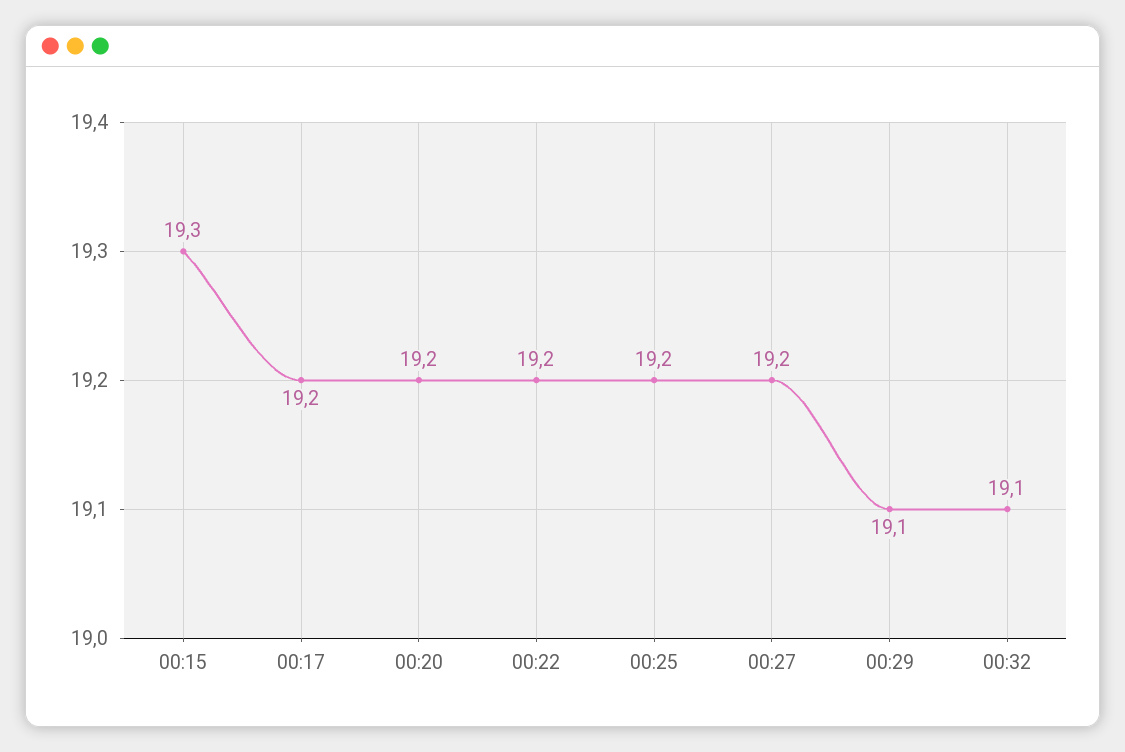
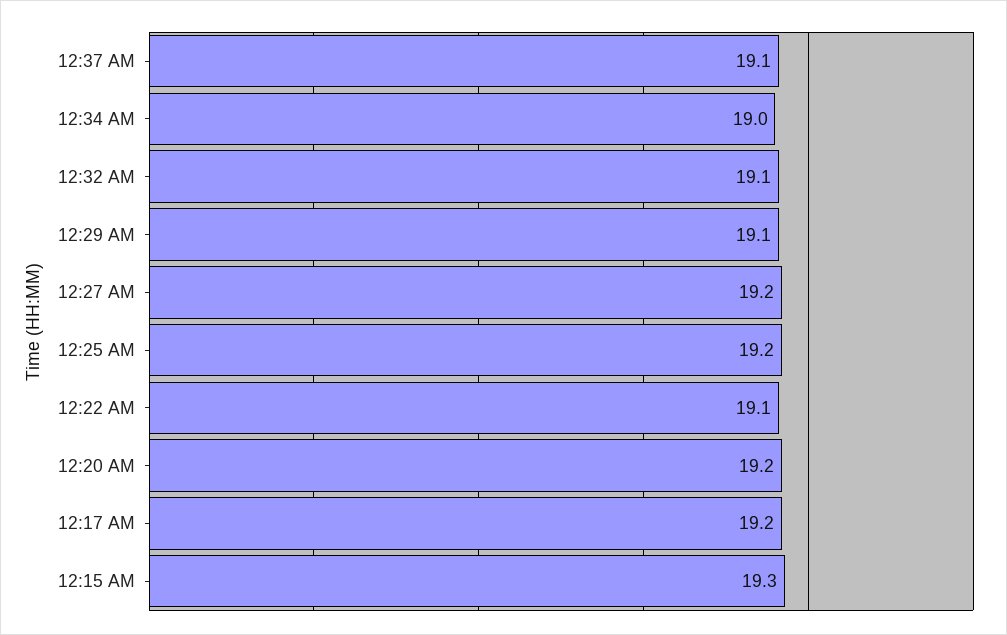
00:22: 19.2 -> 19.1
12:37 AM: none -> 19.1
12:34 AM: none -> 19

